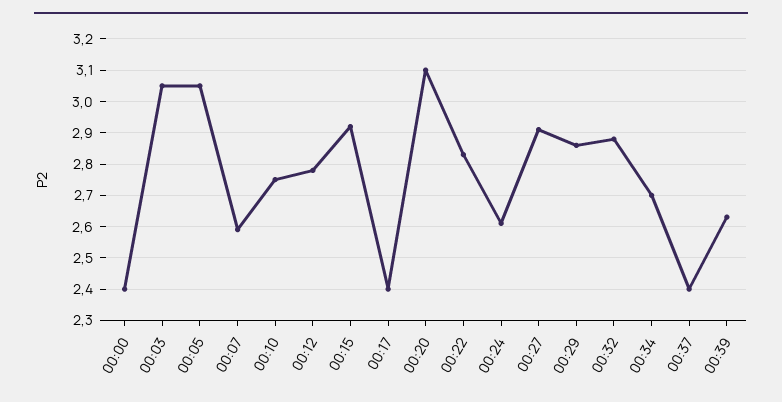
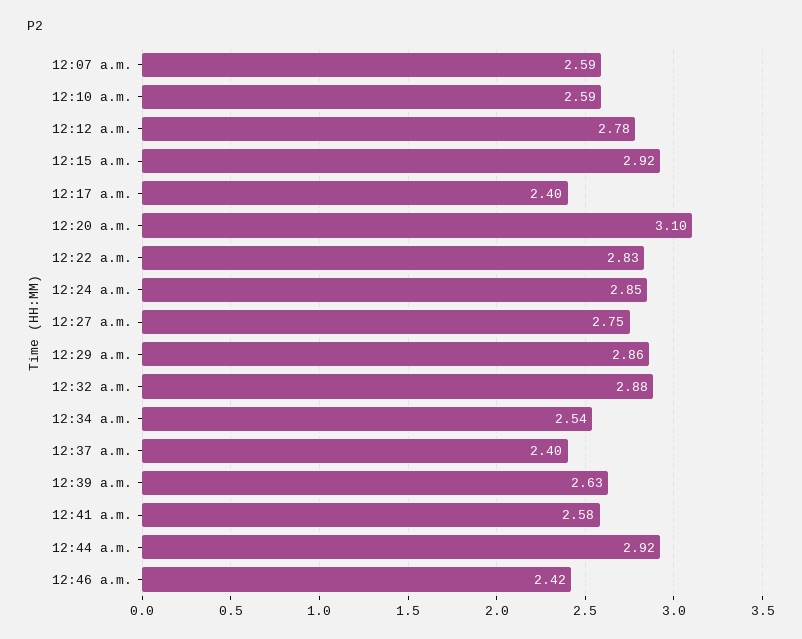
00:00: 2.4 -> none
00:03: 3.05 -> none
00:05: 3.05 -> none
00:10: 2.75 -> 2.59
00:24: 2.6 -> 2.85
00:27: 2.9 -> 2.75
00:34: 2.7 -> 2.54
12:41 a.m.: none -> 2.58
12:44 a.m.: none -> 2.92
12:46 a.m.: none -> 2.42

